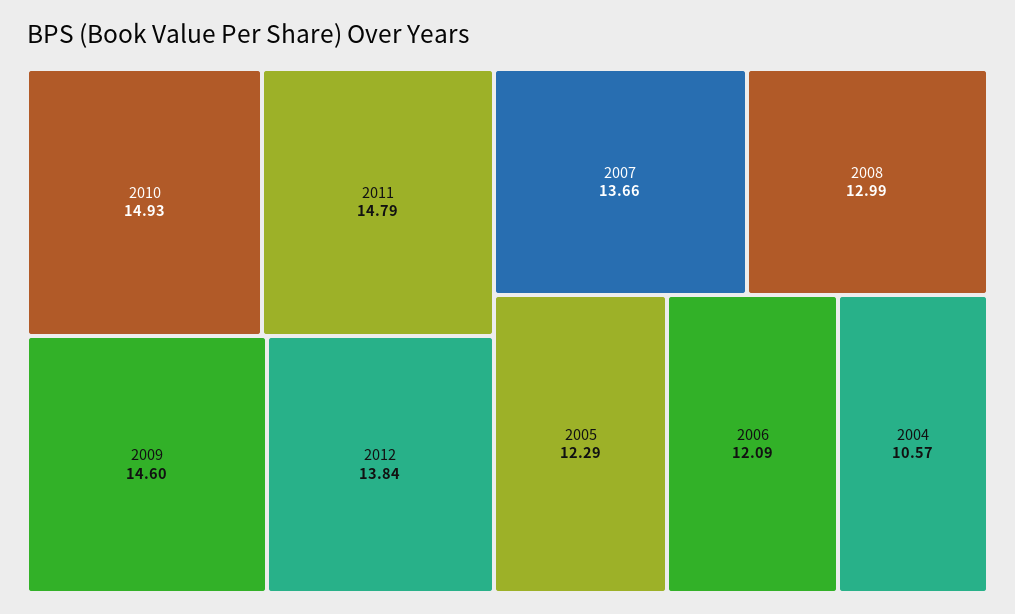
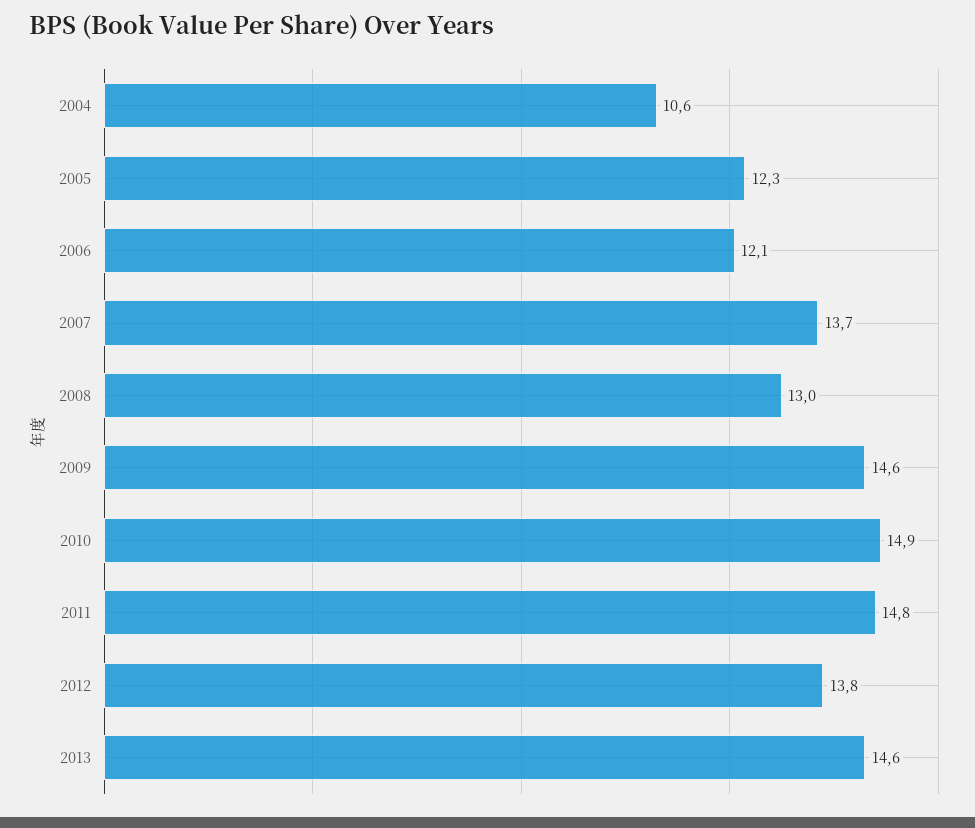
2013: none -> 14.6

